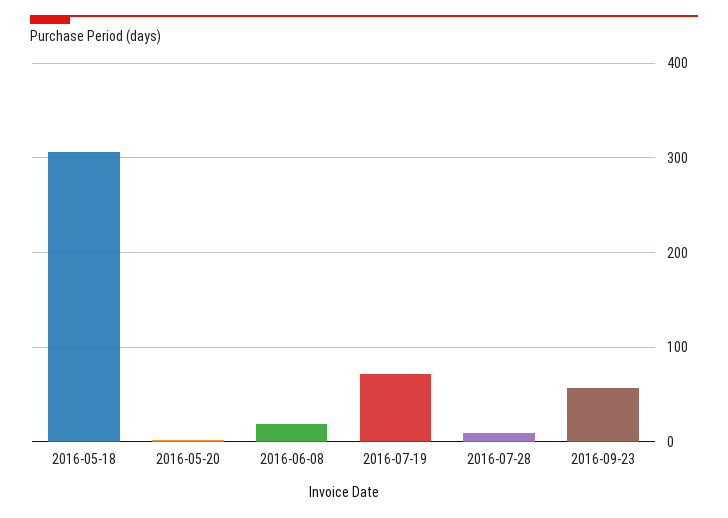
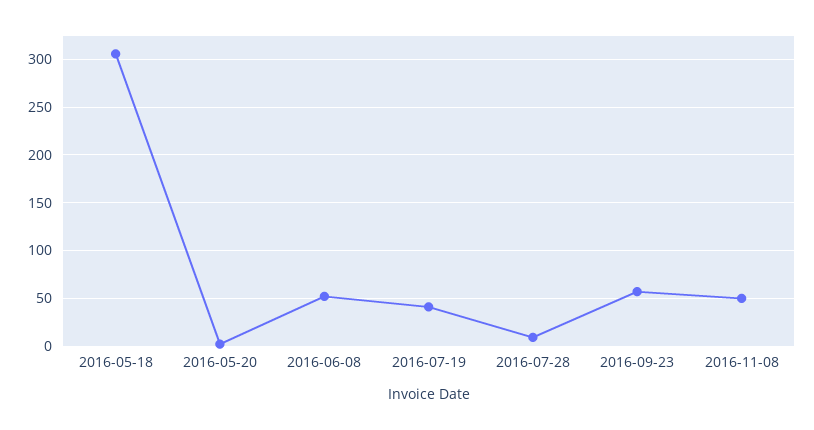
2016-06-08: 20 -> 50
2016-07-19: 70 -> 40
2016-11-08: none -> 50

